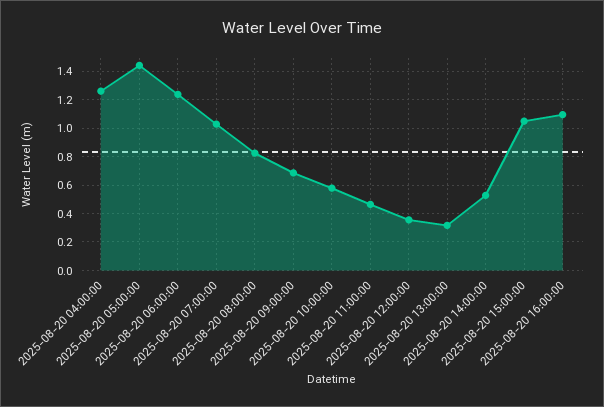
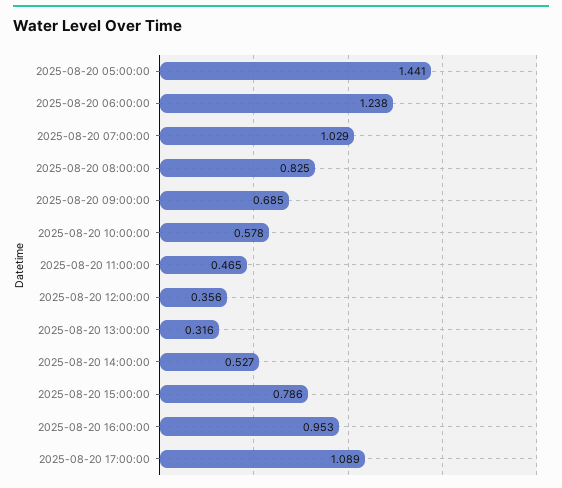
2025-08-20 04:00:00: 1.25 -> none
2025-08-20 15:00:00: 1.05 -> 0.786
2025-08-20 16:00:00: 1.1 -> 0.953
2025-08-20 17:00:00: none -> 1.089

